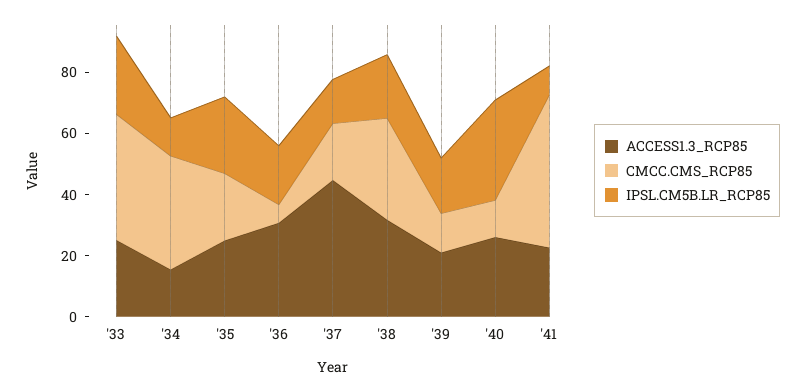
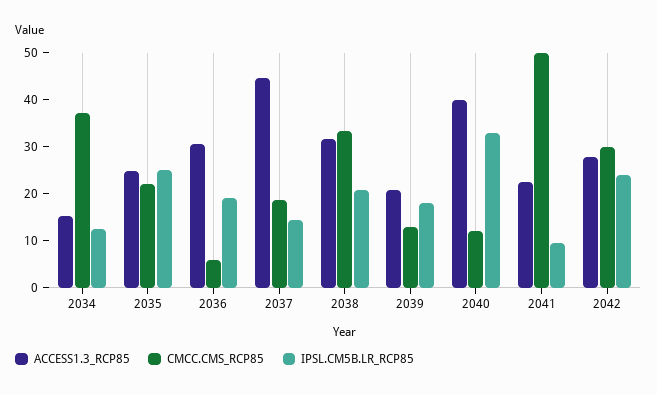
ACCESS1.3_RCP85, '33: 25 -> none
CMCC.CMS_RCP85, '33: 40 -> none
IPSL.CM5B.LR_RCP85, '33: 25 -> none
ACCESS1.3_RCP85, '40: 25 -> 40
ACCESS1.3_RCP85, 2042: none -> 28
CMCC.CMS_RCP85, 2042: none -> 30
IPSL.CM5B.LR_RCP85, 2042: none -> 24

